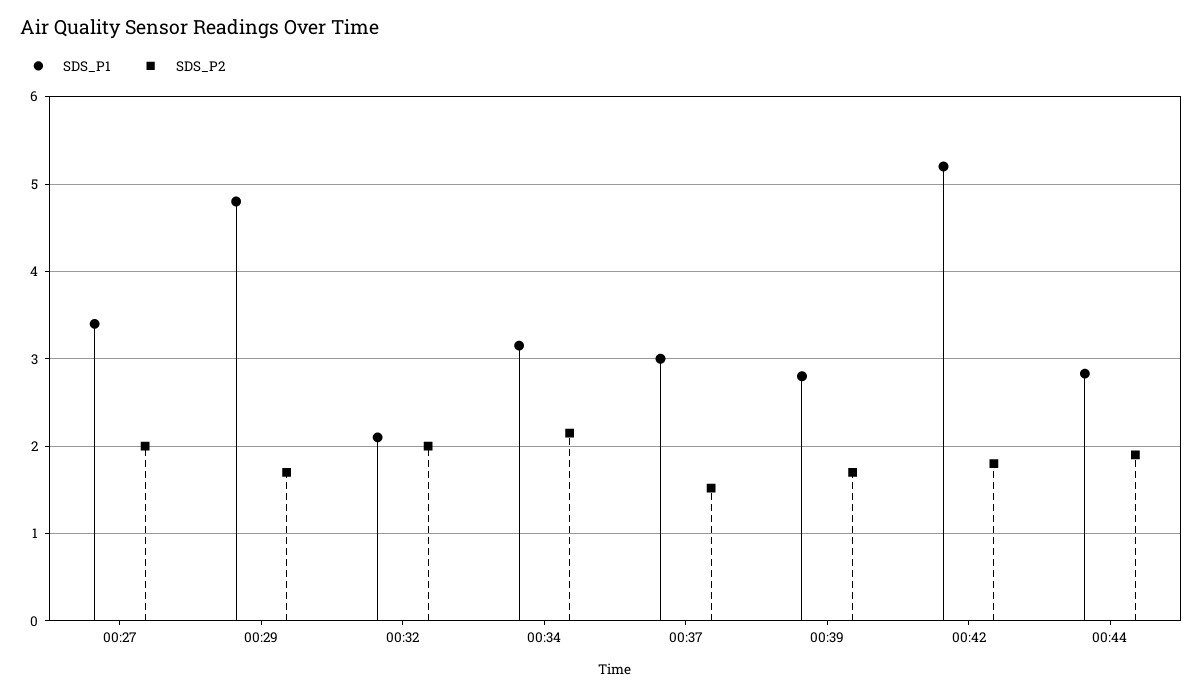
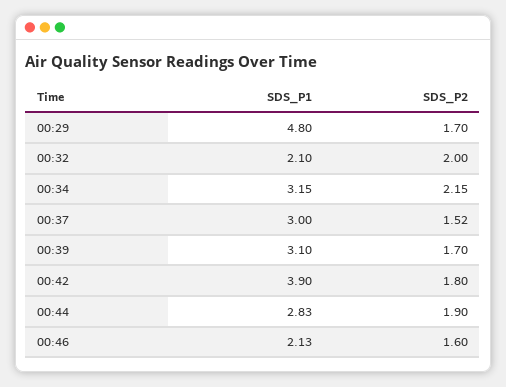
SDS_P1, 00:27: 3.4 -> none
SDS_P2, 00:27: 2 -> none
SDS_P1, 00:39: 2.8 -> 3.1
SDS_P1, 00:42: 5.2 -> 3.9
SDS_P1, 00:46: none -> 2.13
SDS_P2, 00:46: none -> 1.6

